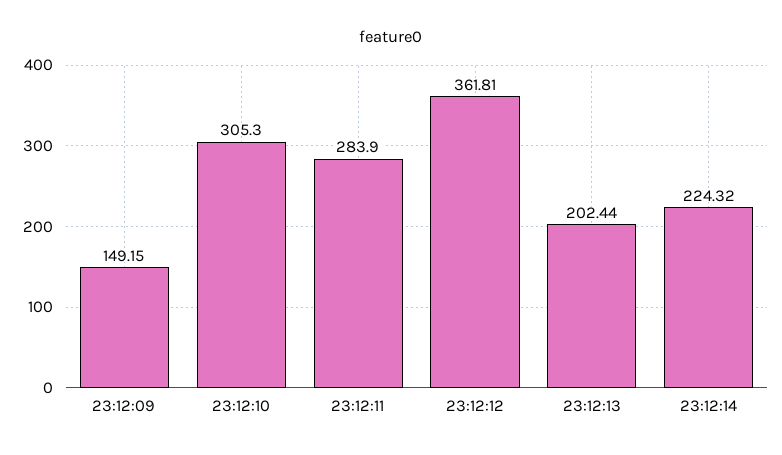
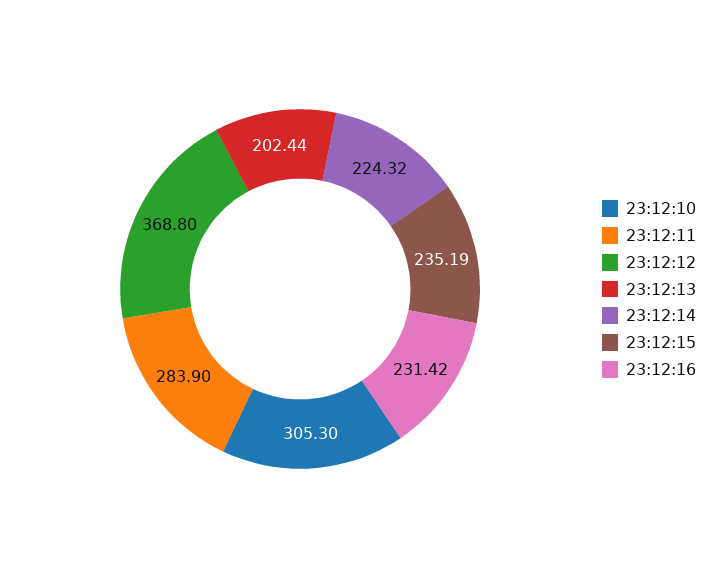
23:12:09: 149.15 -> none
23:12:12: 361.81 -> 368.8
23:12:15: none -> 235.19
23:12:16: none -> 231.42

